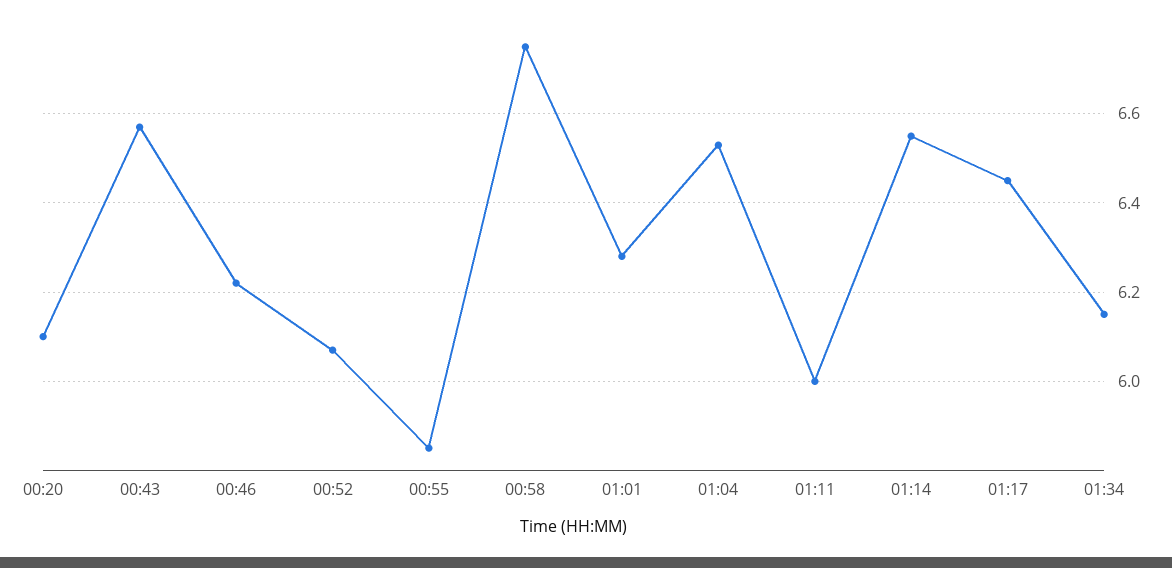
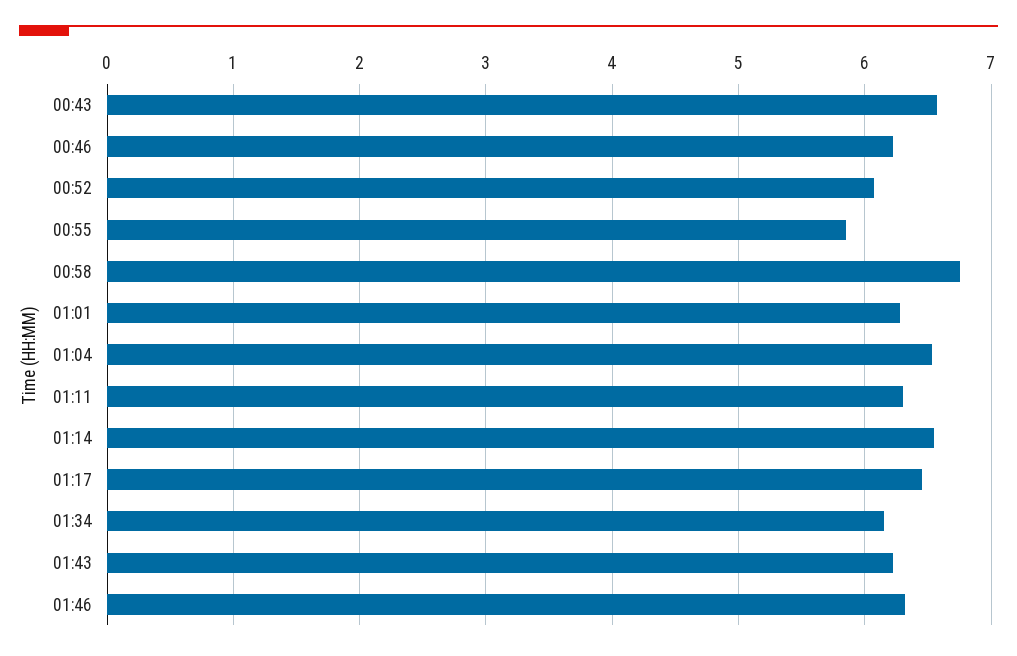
00:20: 6.1 -> none
01:11: 6 -> 6.3
01:43: none -> 6.2
01:46: none -> 6.3

